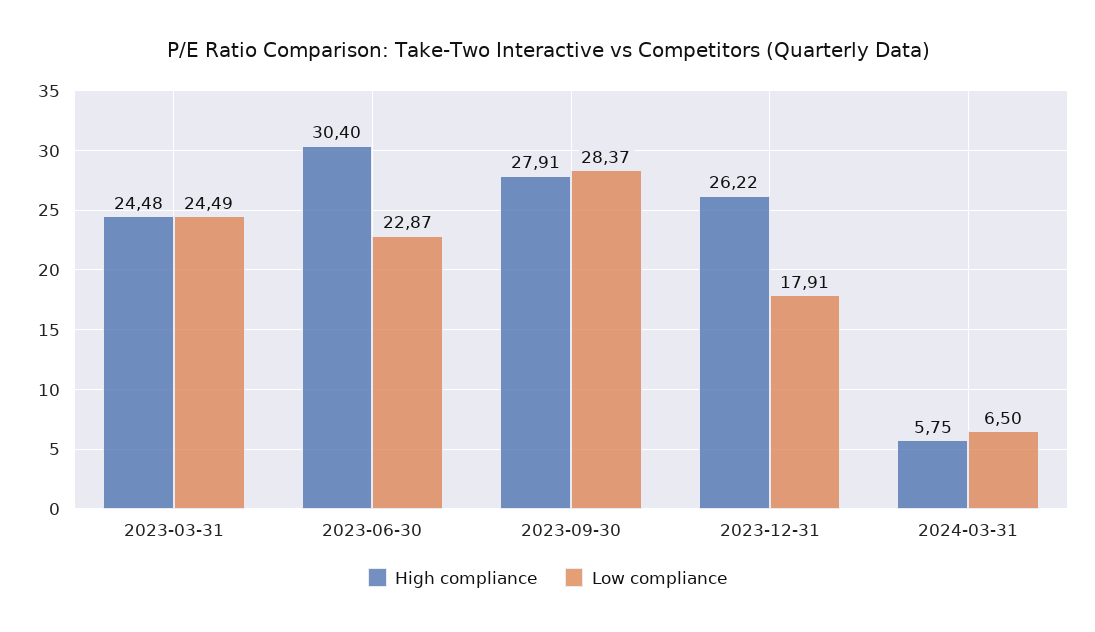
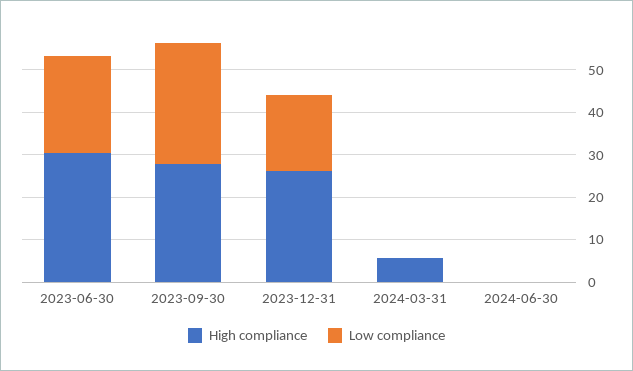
High compliance, 2023-03-31: 24.48 -> none
Low compliance, 2023-03-31: 24.49 -> none
Low compliance, 2024-03-31: 6.5 -> 0
High compliance, 2024-06-30: none -> 0
Low compliance, 2024-06-30: none -> 0

